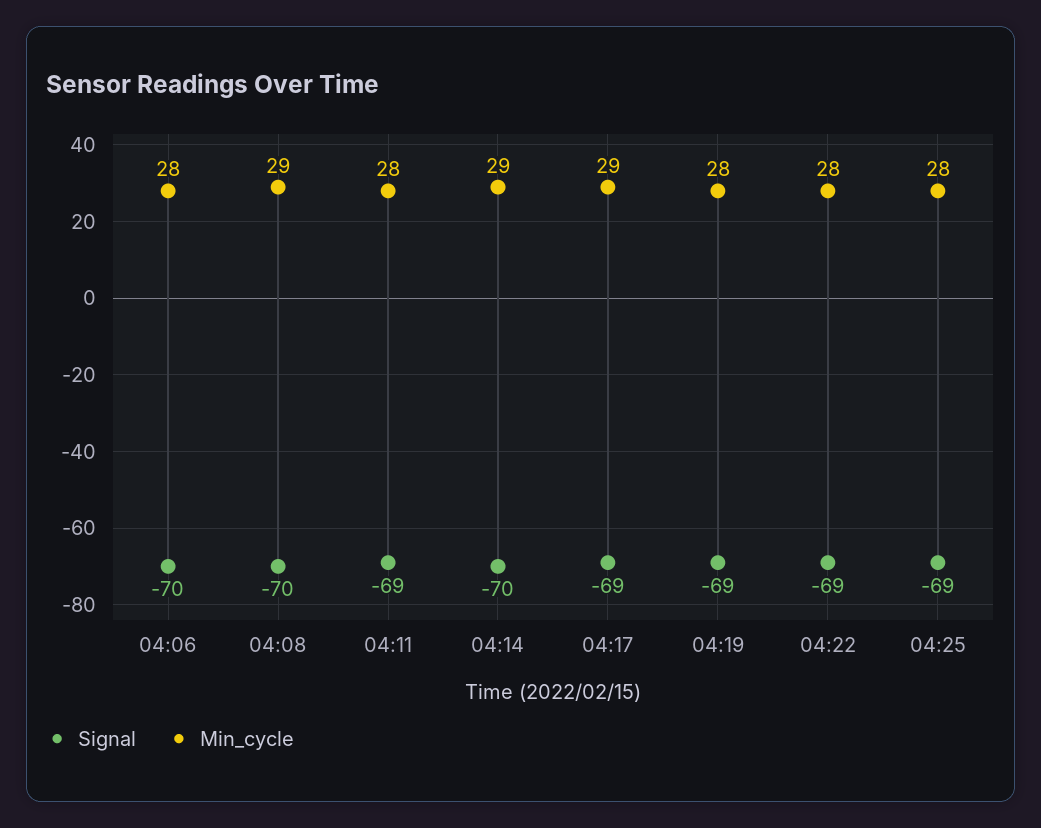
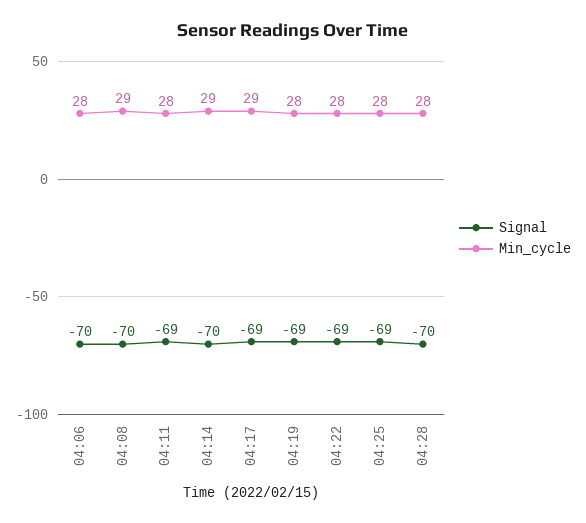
Signal, 04:28: none -> -70
Min_cycle, 04:28: none -> 28

